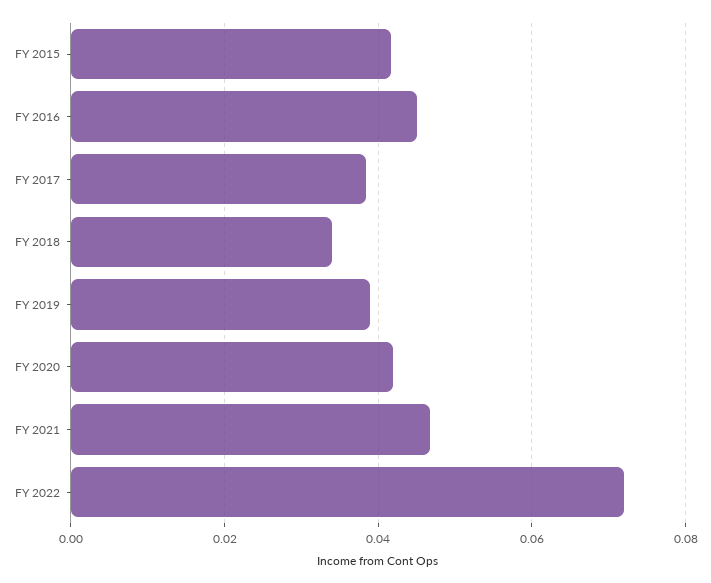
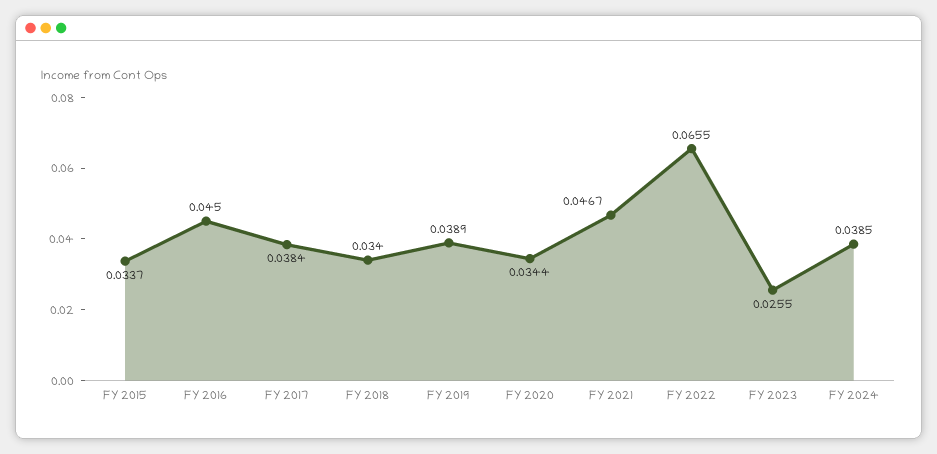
FY 2015: 0.042 -> 0.0337
FY 2020: 0.042 -> 0.0344
FY 2022: 0.072 -> 0.0655
FY 2023: none -> 0.0255
FY 2024: none -> 0.0385

